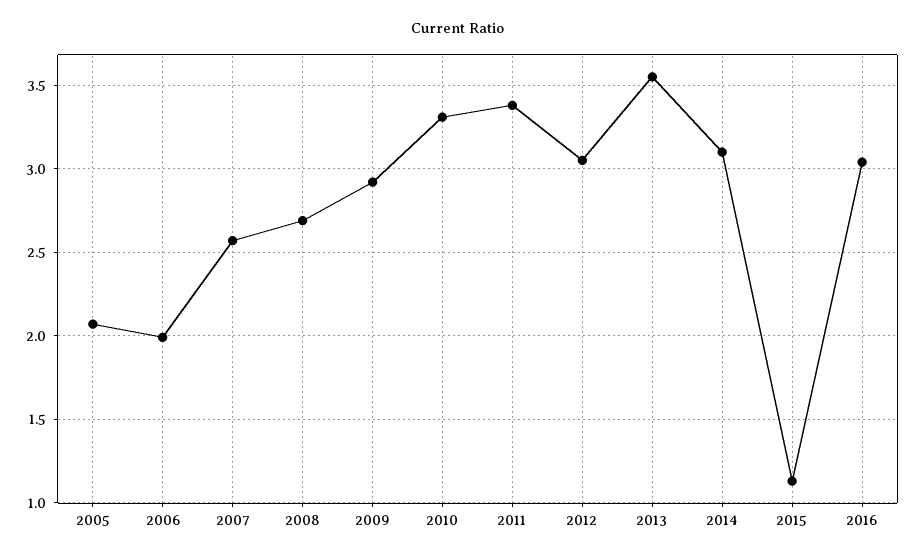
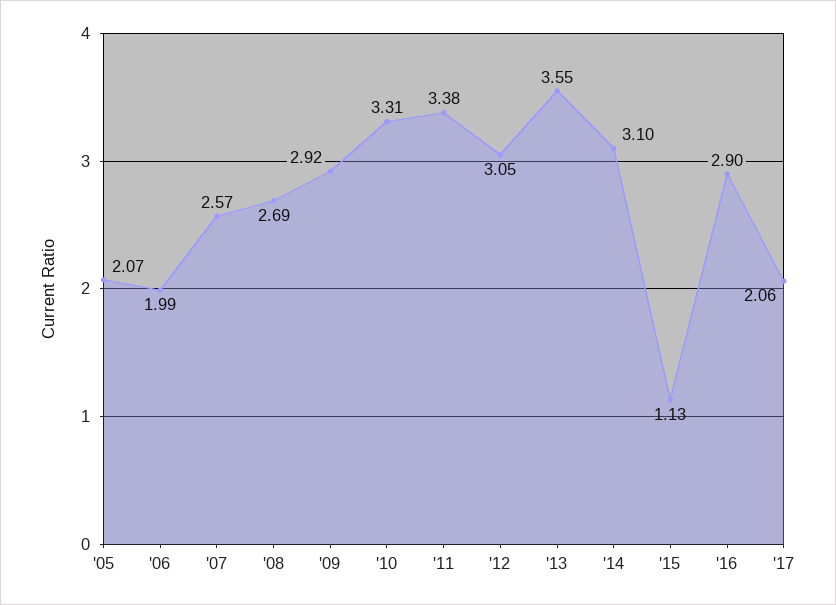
2016: 3.05 -> 2.9
'17: none -> 2.06

